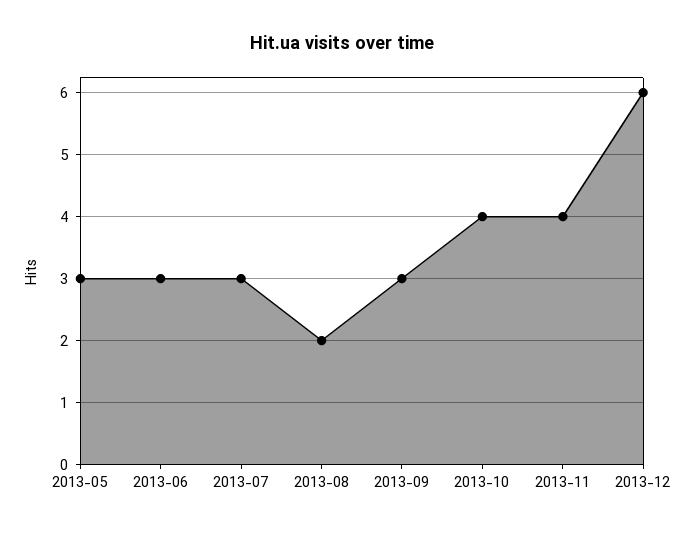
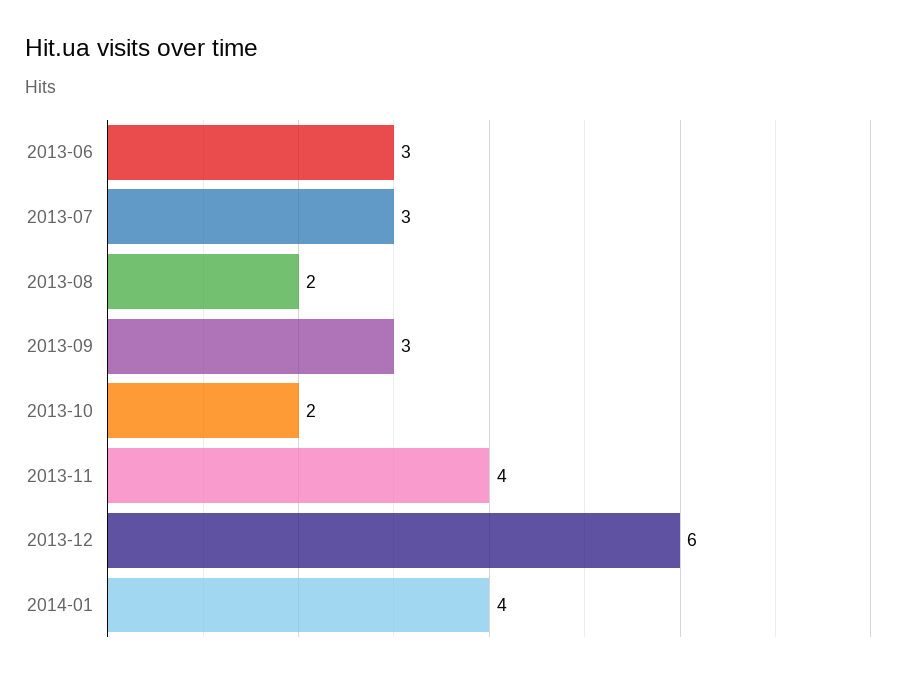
2013-05: 3 -> none
2013-10: 4 -> 2
2014-01: none -> 4

